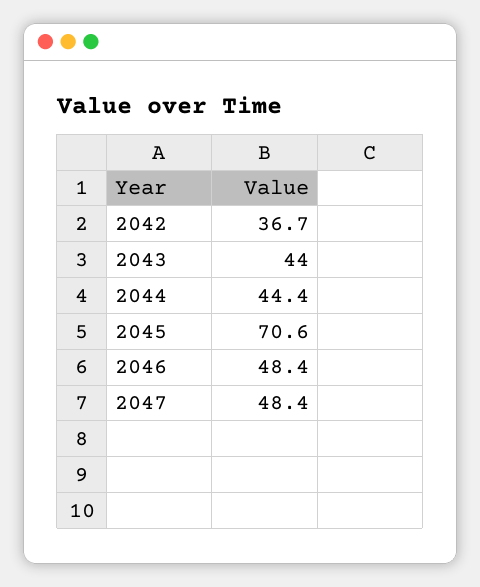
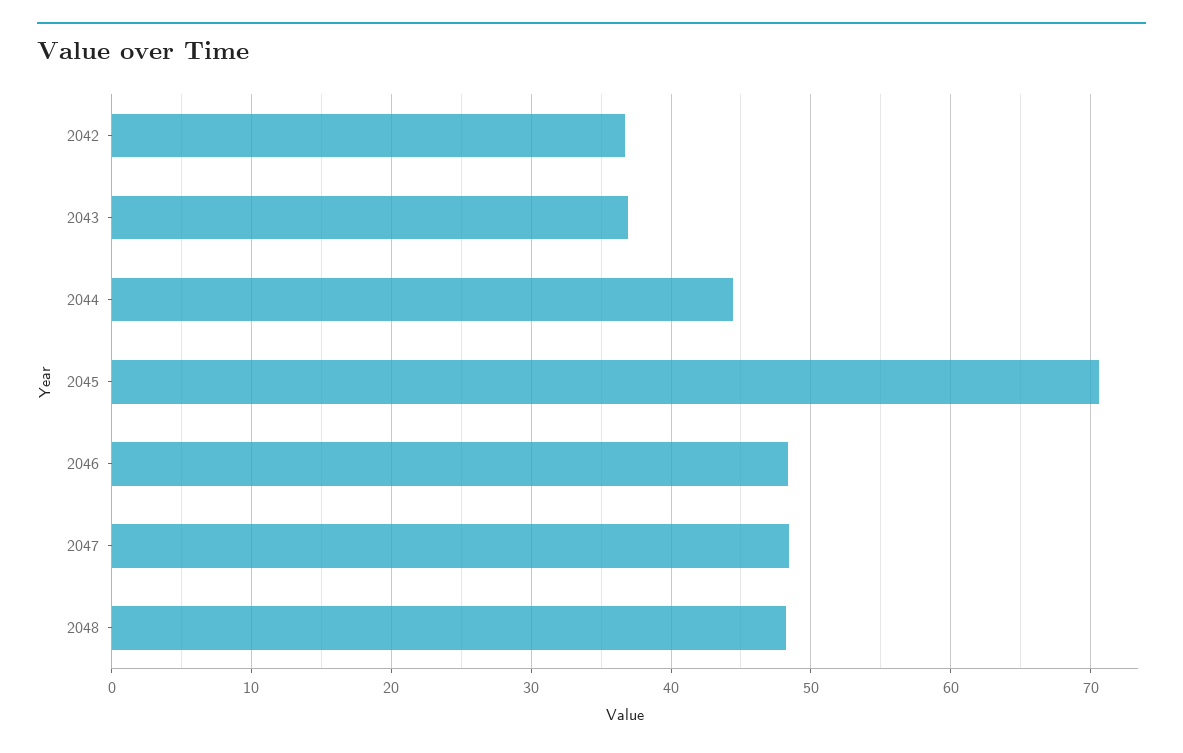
2043: 44 -> 37
2048: none -> 48

